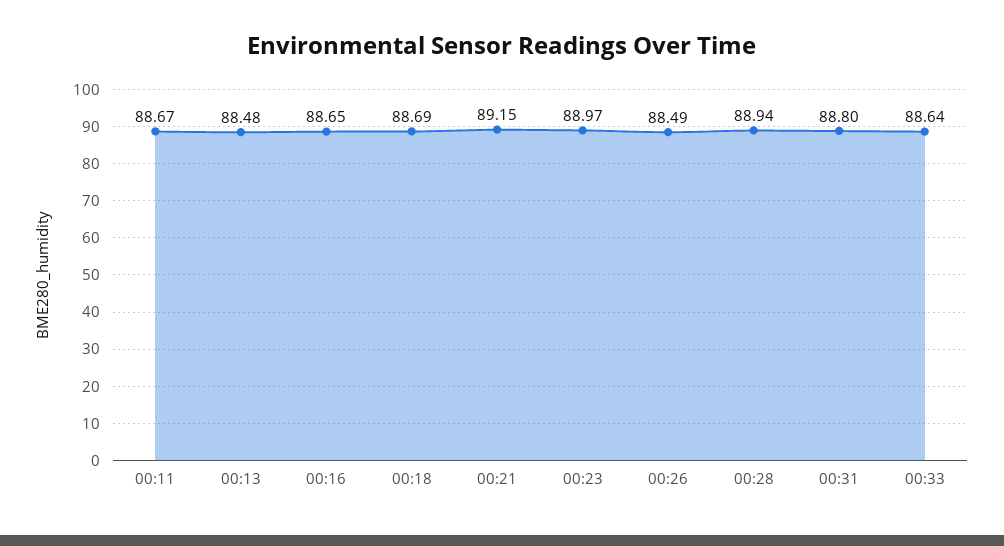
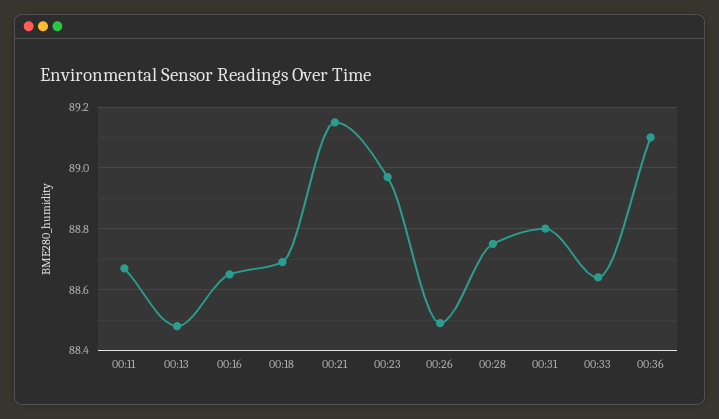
00:28: 88.94 -> 88.75
00:36: none -> 89.1

